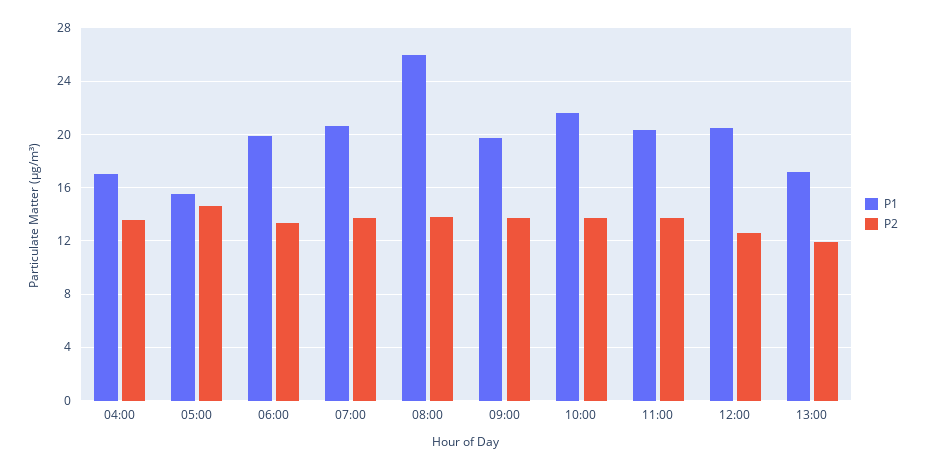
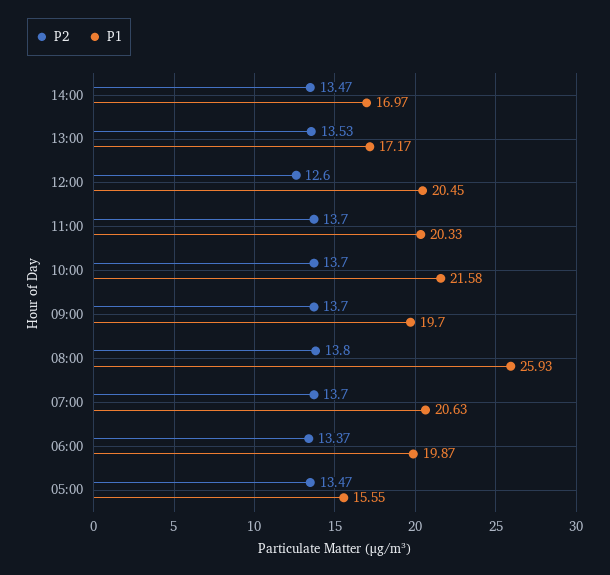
P1, 04:00: 17 -> none
P2, 04:00: 13.5 -> none
P2, 05:00: 14.5 -> 13.47
P2, 13:00: 12 -> 13.53
P2, 14:00: none -> 13.47
P1, 14:00: none -> 16.97

